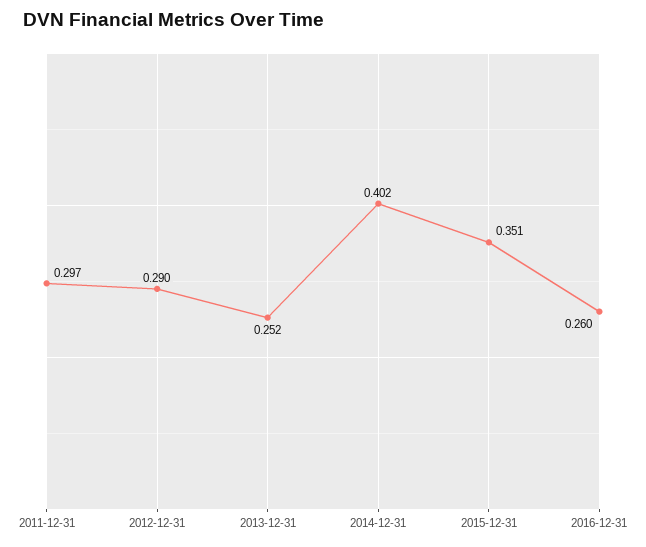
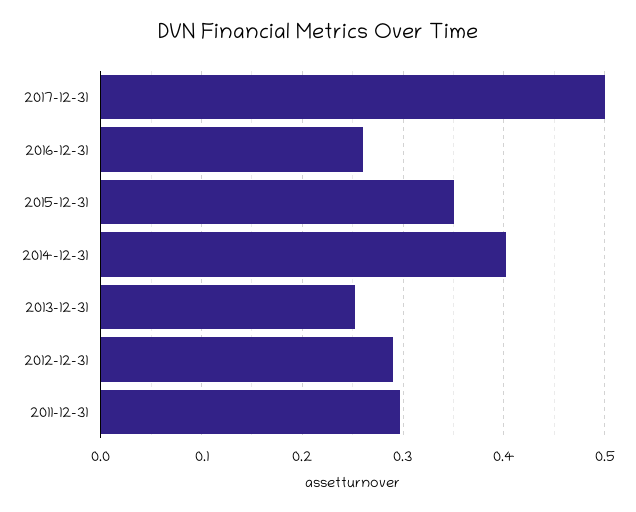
2017-12-31: none -> 0.5

